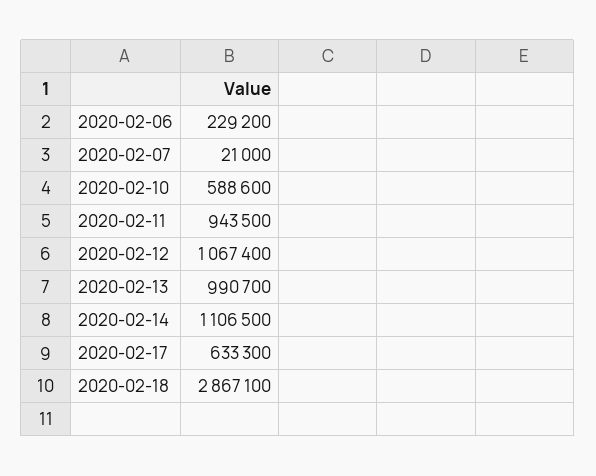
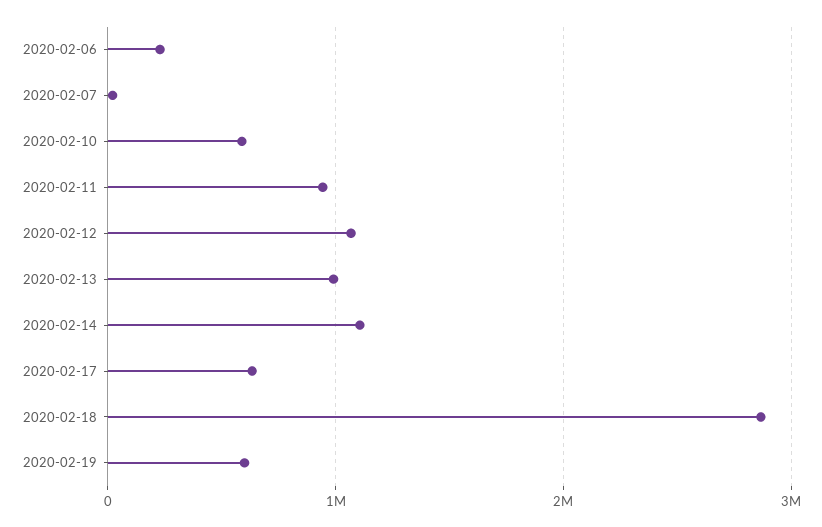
2020-02-19: none -> 600000

